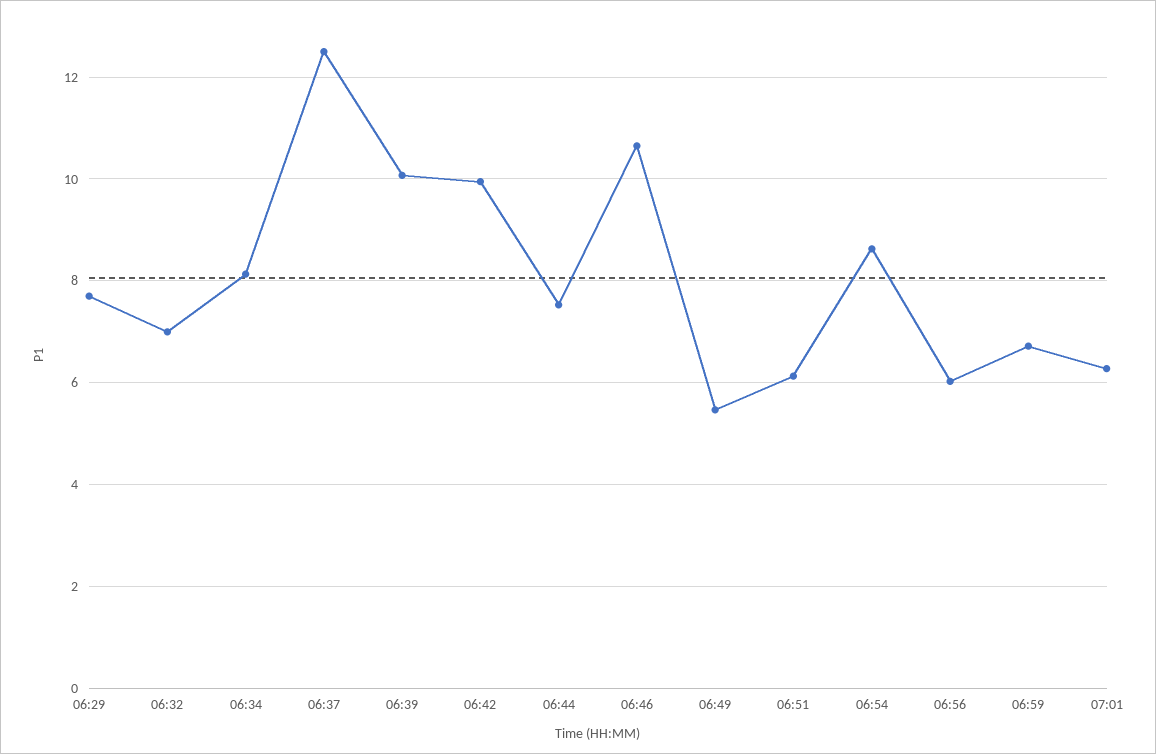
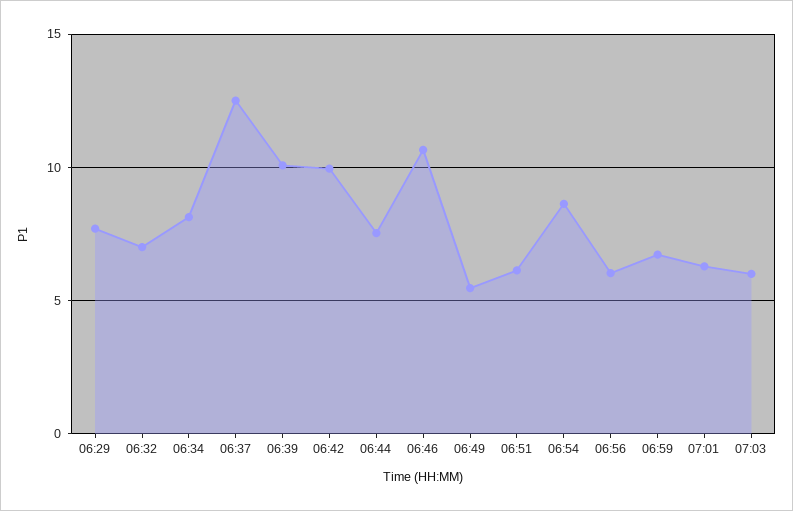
07:03: none -> 6

